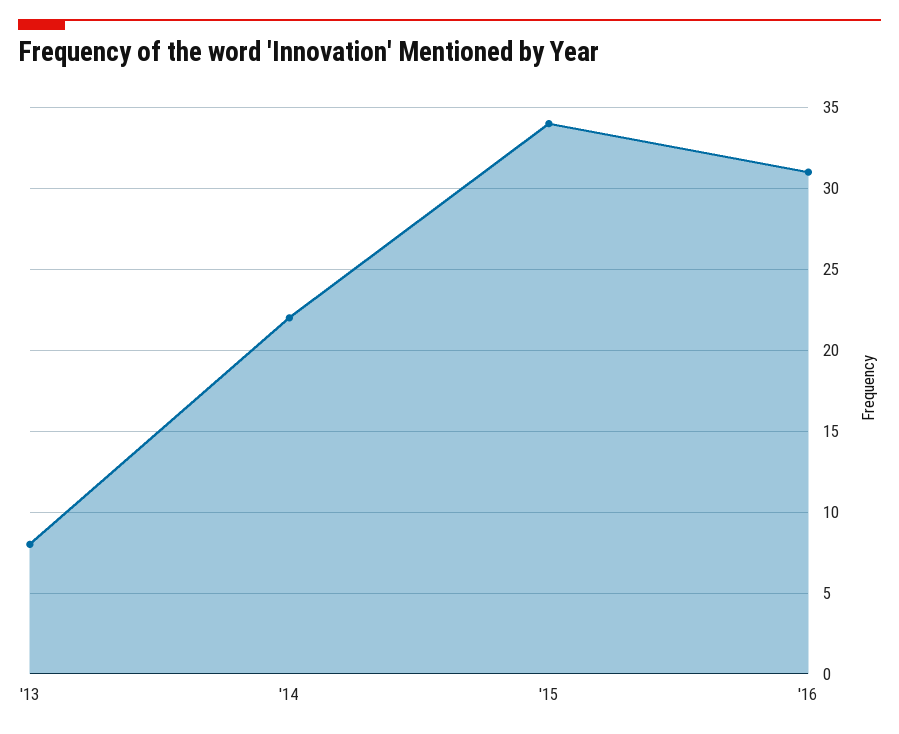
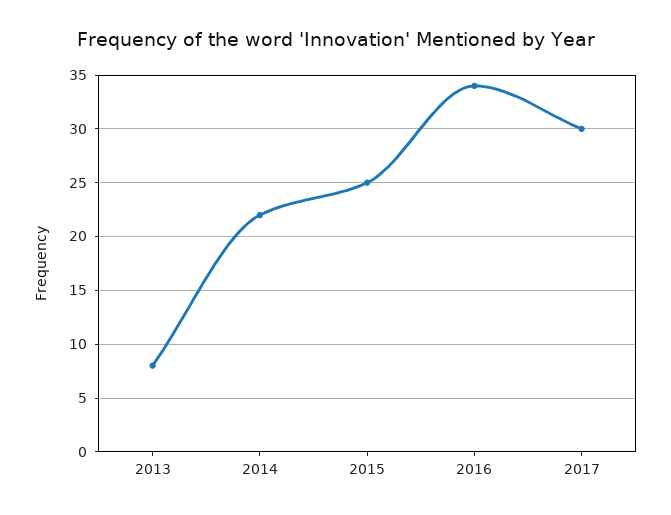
'15: 34 -> 25
'16: 31 -> 34
2017: none -> 30

